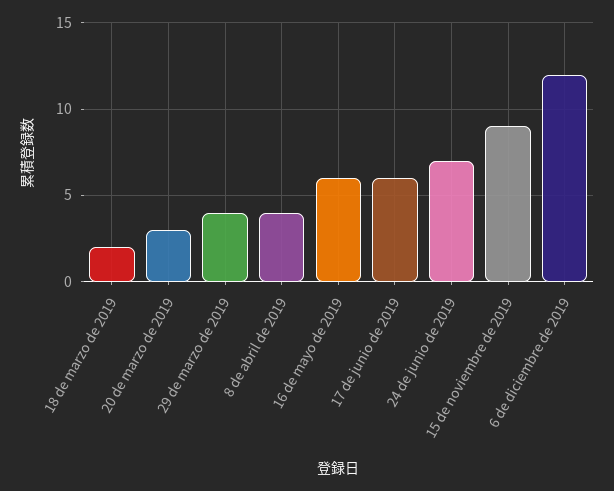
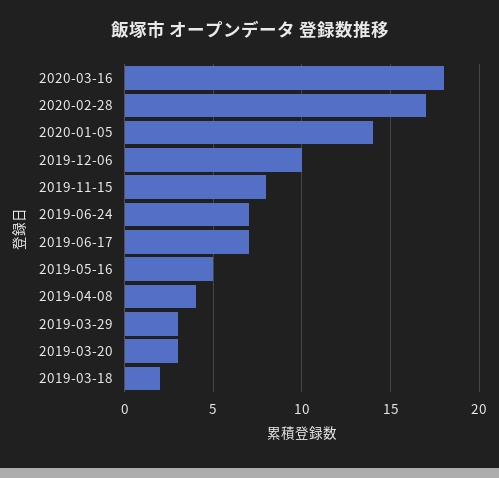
29 de marzo de 2019: 4 -> 3
16 de mayo de 2019: 6 -> 5
17 de junio de 2019: 6 -> 7
15 de noviembre de 2019: 9 -> 8
6 de diciembre de 2019: 12 -> 10
2020-03-16: none -> 18
2020-02-28: none -> 17
2020-01-05: none -> 14

